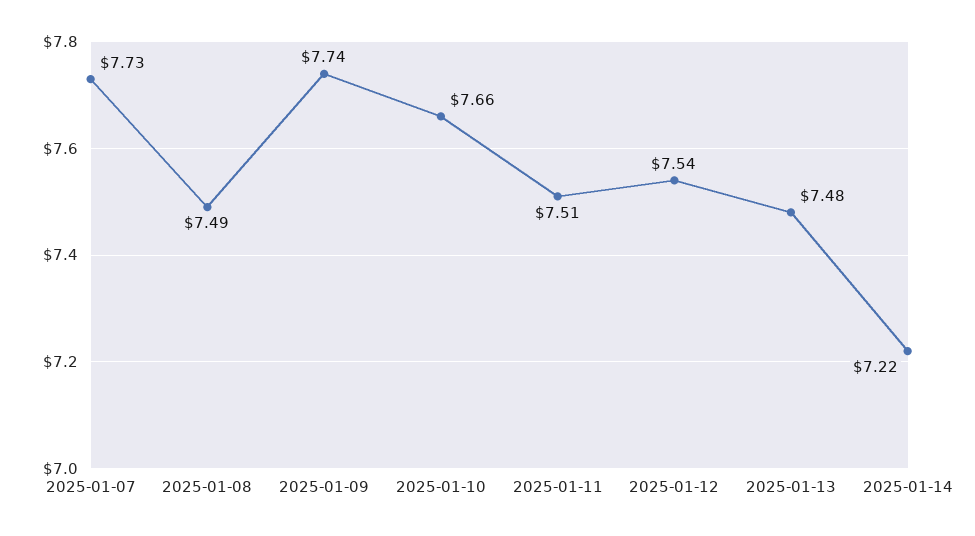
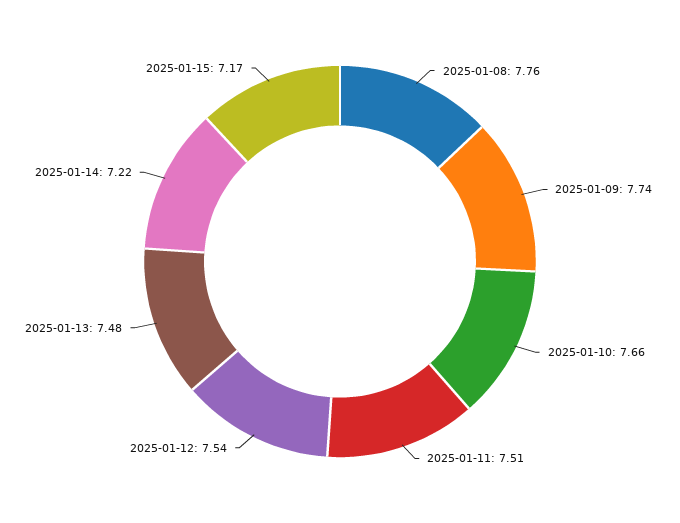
2025-01-07: 7.73 -> none
2025-01-08: 7.49 -> 7.76
2025-01-15: none -> 7.17

